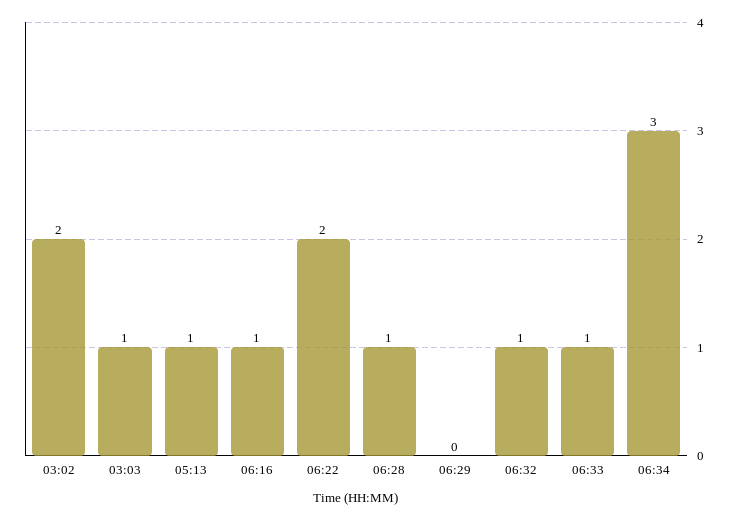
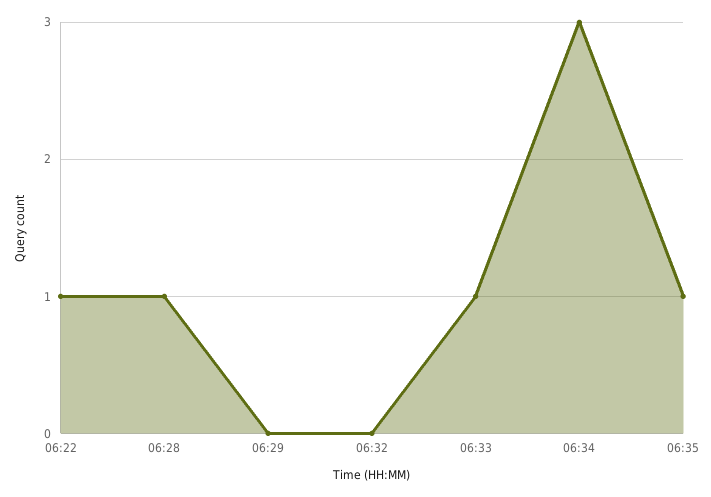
03:02: 2 -> none
03:03: 1 -> none
05:13: 1 -> none
06:16: 1 -> none
06:22: 2 -> 1
06:32: 1 -> 0
06:35: none -> 1

